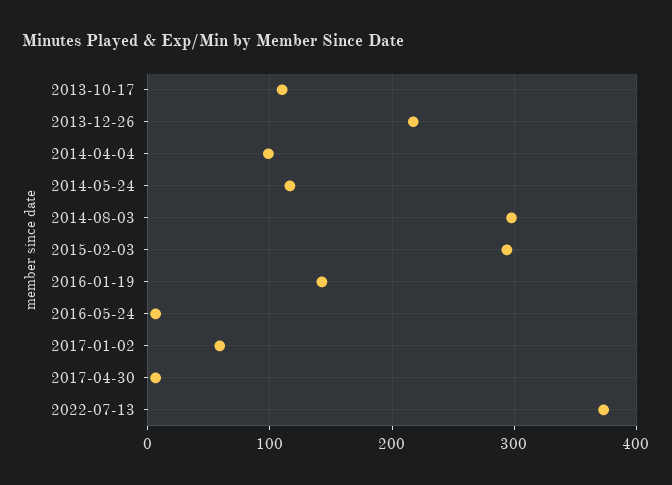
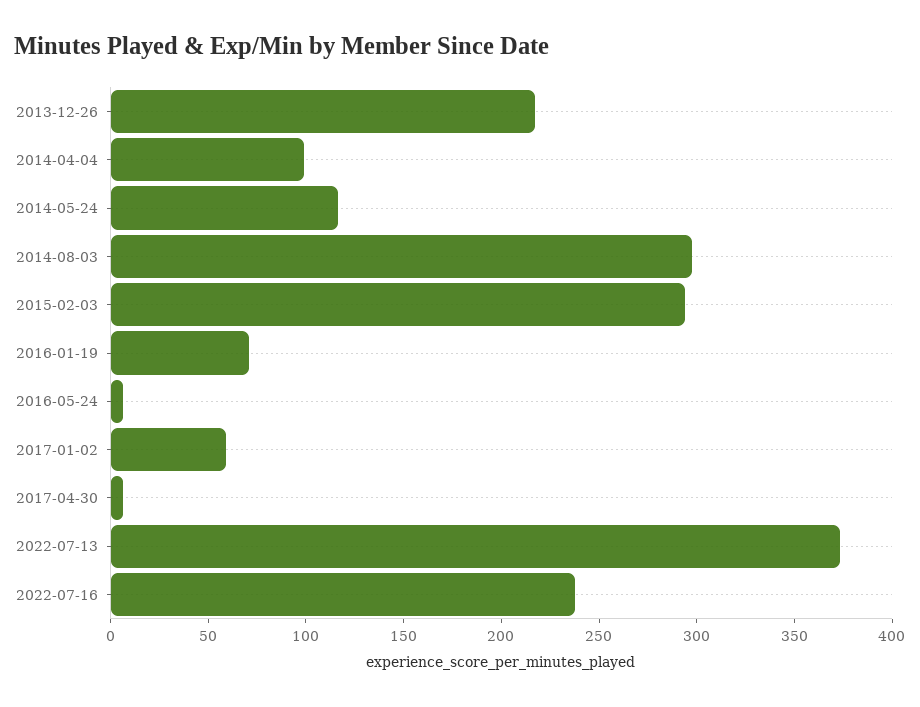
2013-10-17: 110 -> none
2016-01-19: 140 -> 70
2022-07-16: none -> 240

